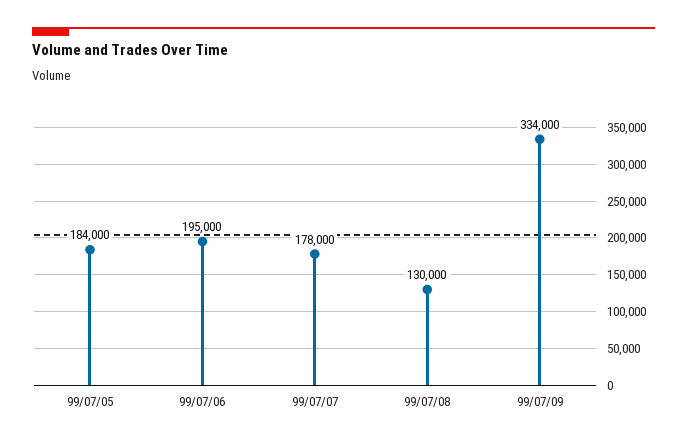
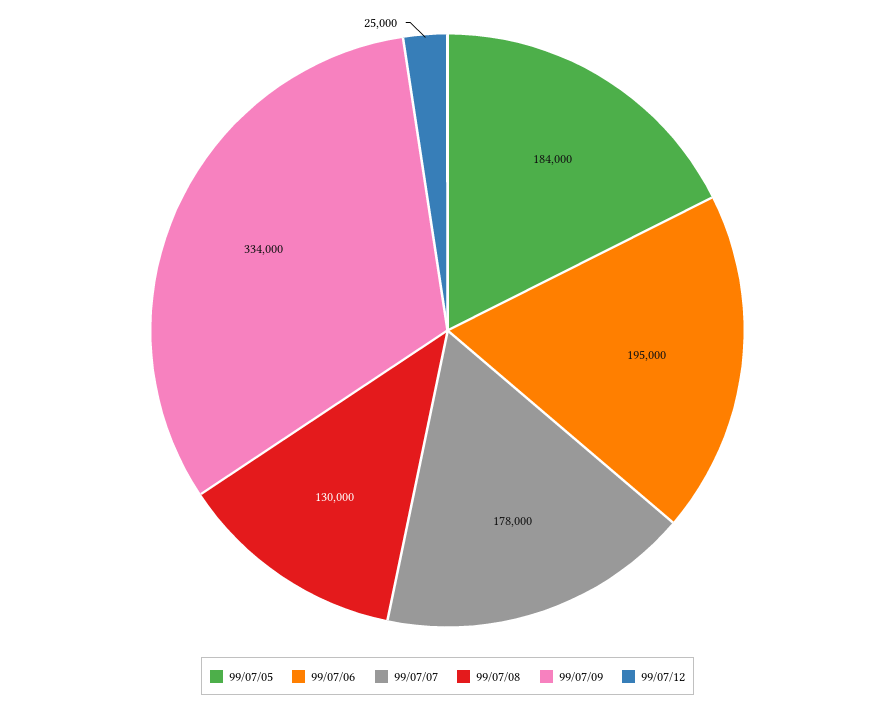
99/07/12: none -> 25000

